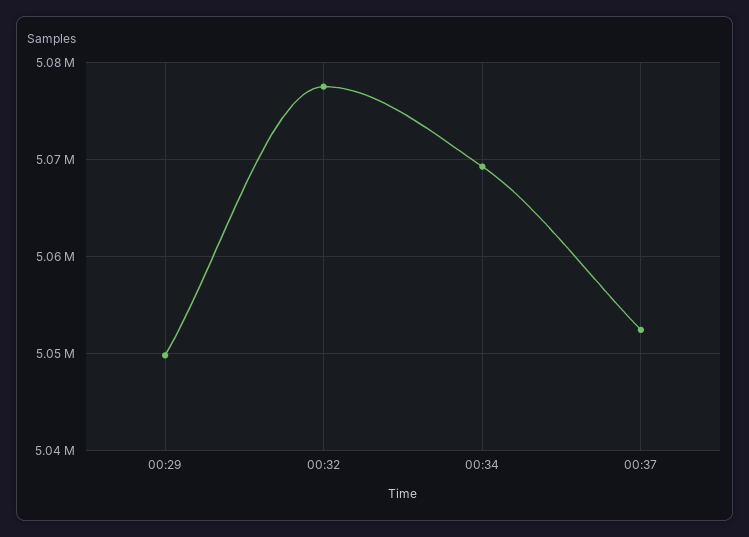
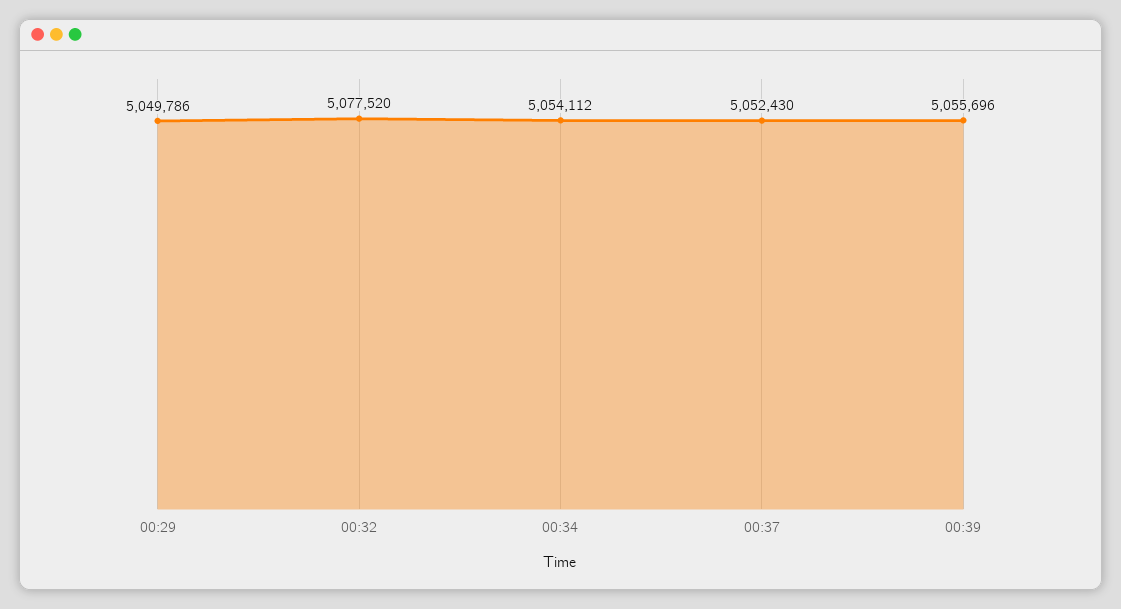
00:34: 5069000 -> 5054112
00:39: none -> 5055696

